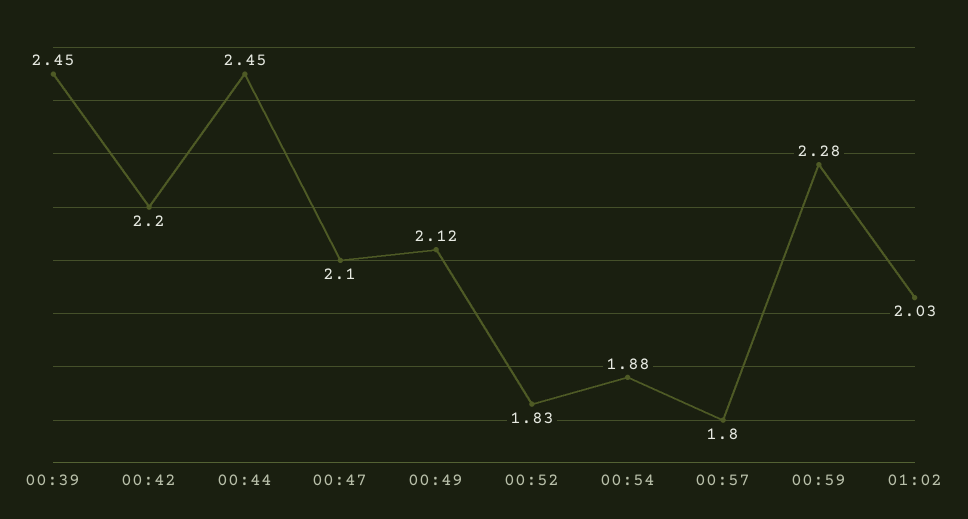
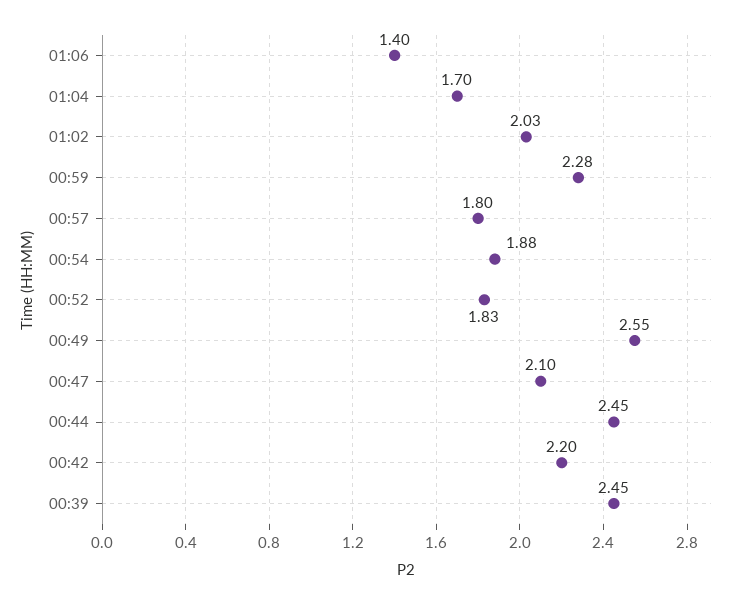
00:49: 2.12 -> 2.55
01:06: none -> 1.4
01:04: none -> 1.7

